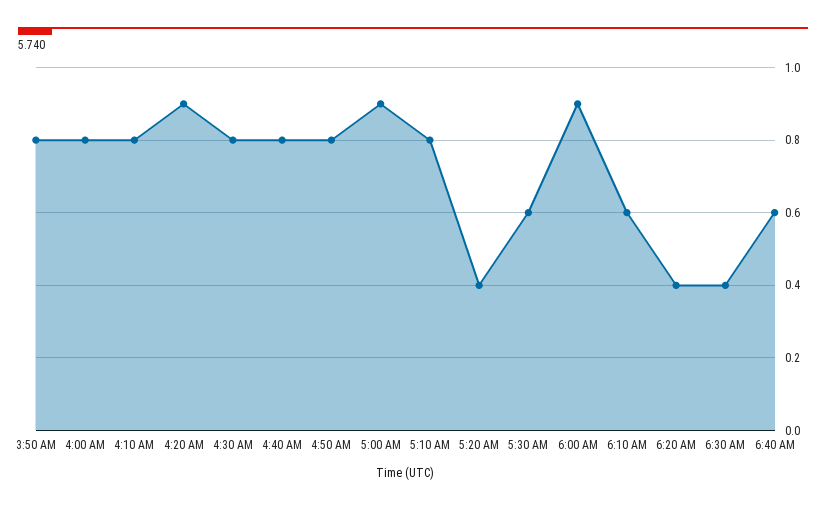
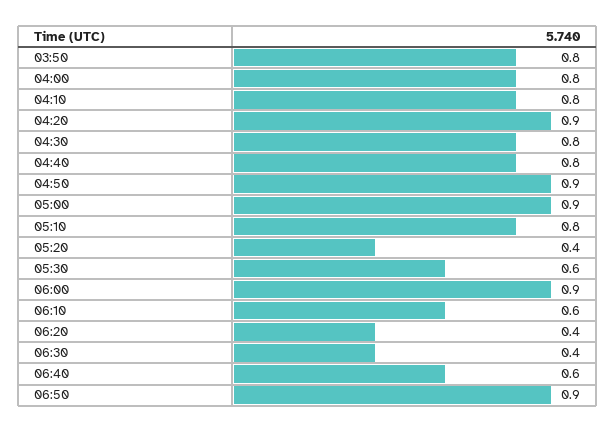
4:50 AM: 0.8 -> 0.9
06:50: none -> 0.9

